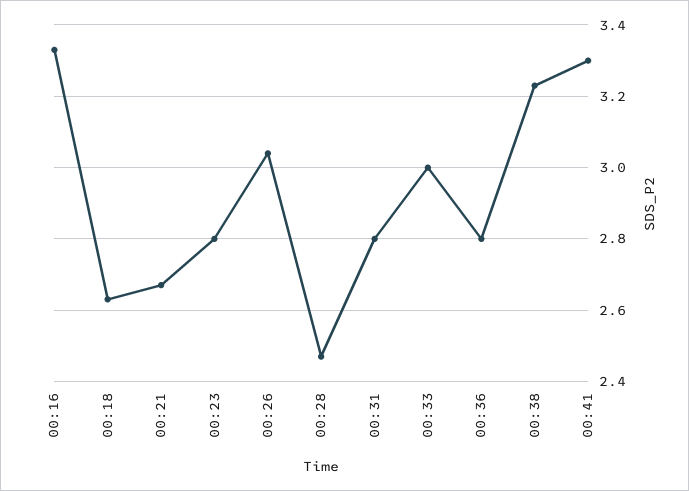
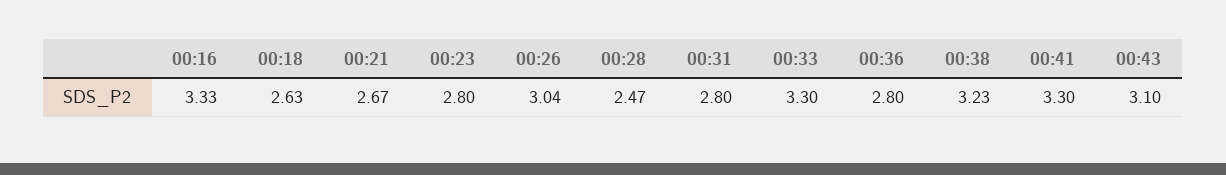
00:33: 3 -> 3.3
00:43: none -> 3.1

